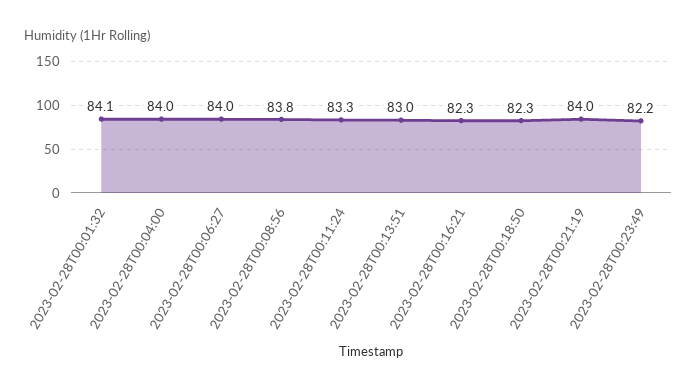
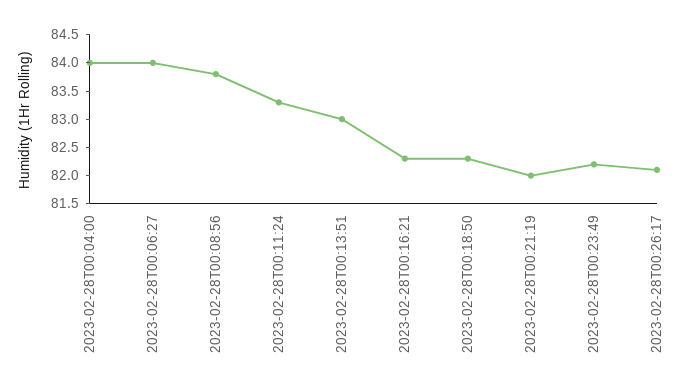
2023-02-28T00:01:32: 84.1 -> none
2023-02-28T00:21:19: 84 -> 82
2023-02-28T00:26:17: none -> 82

